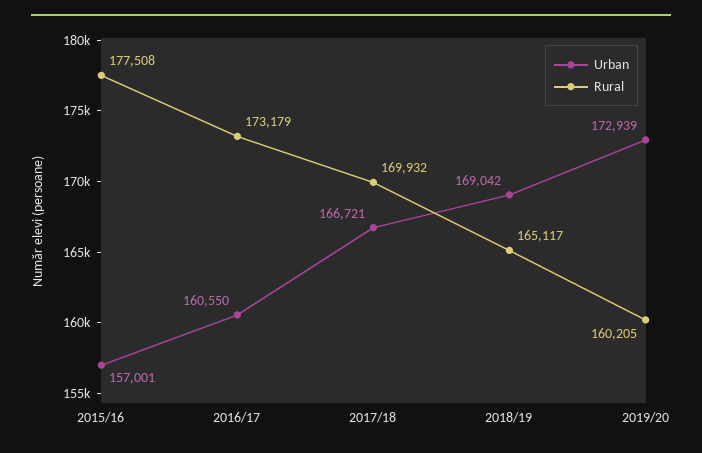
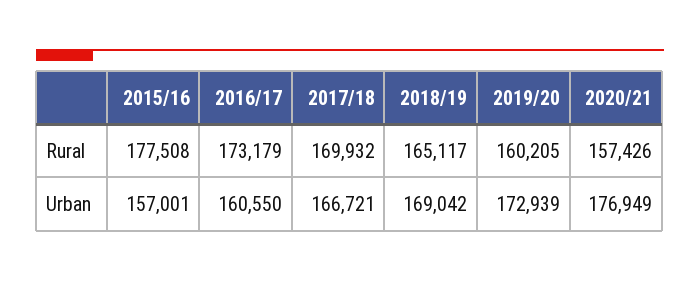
Rural, 2020/21: none -> 157426
Urban, 2020/21: none -> 176949

